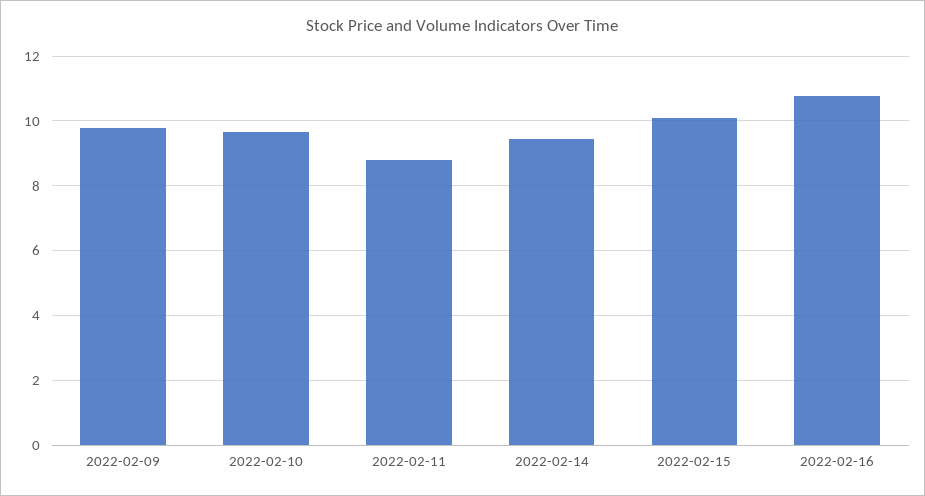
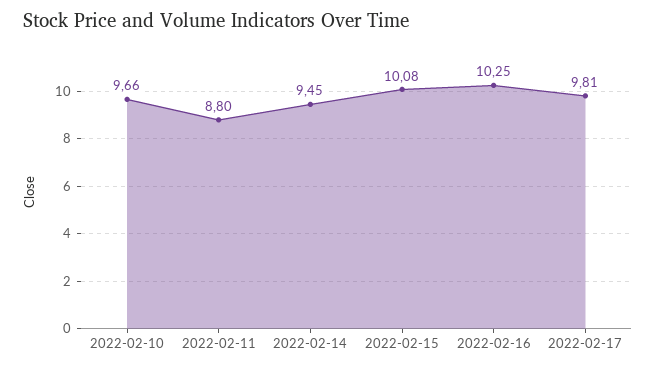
2022-02-09: 9.8 -> none
2022-02-16: 10.8 -> 10.25
2022-02-17: none -> 9.81

